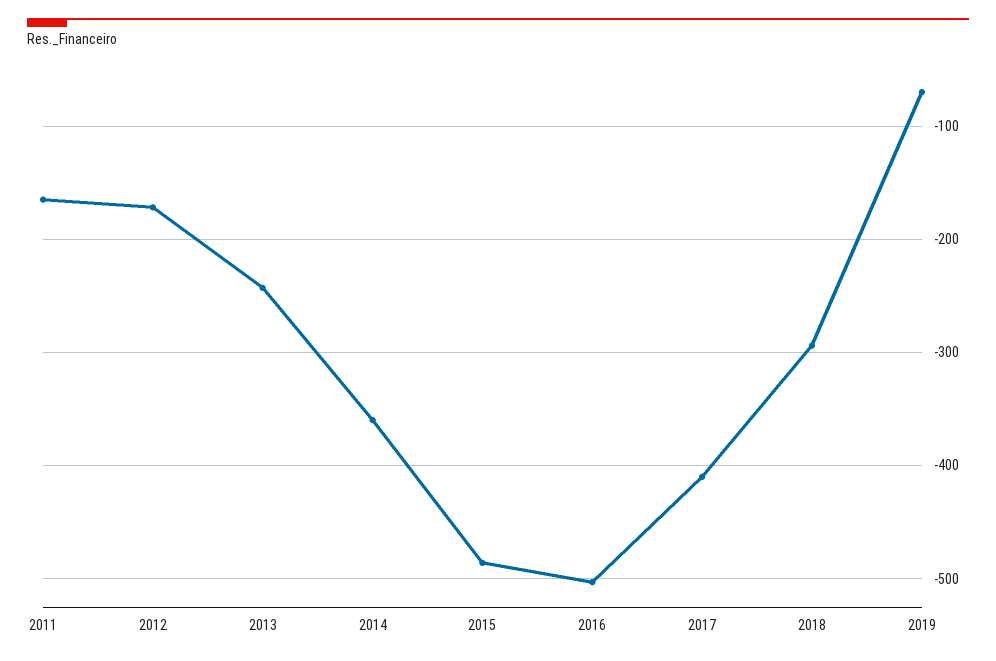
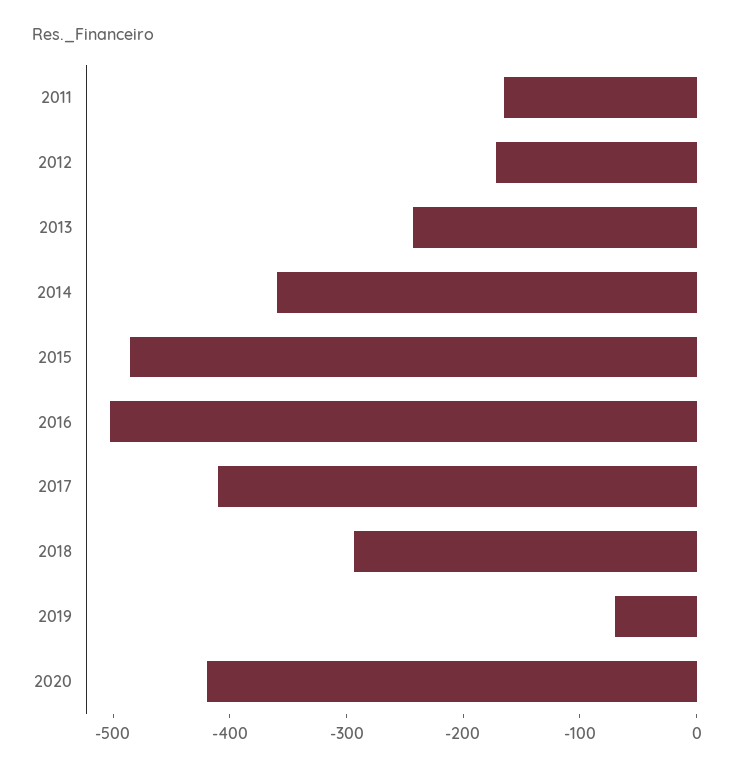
2020: none -> -420

